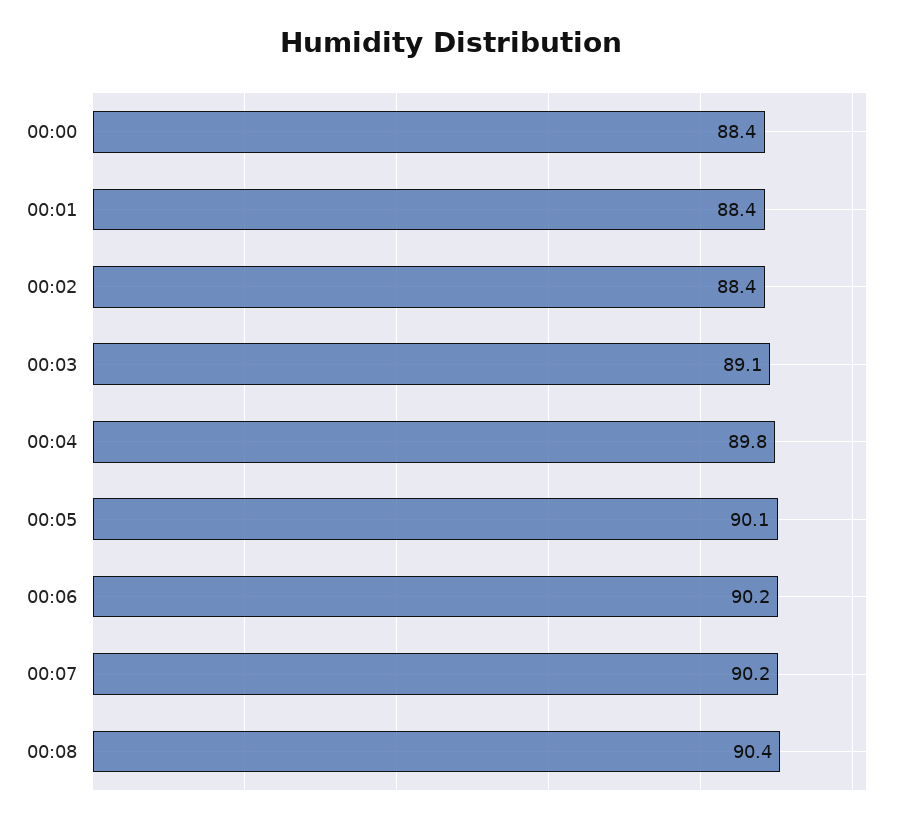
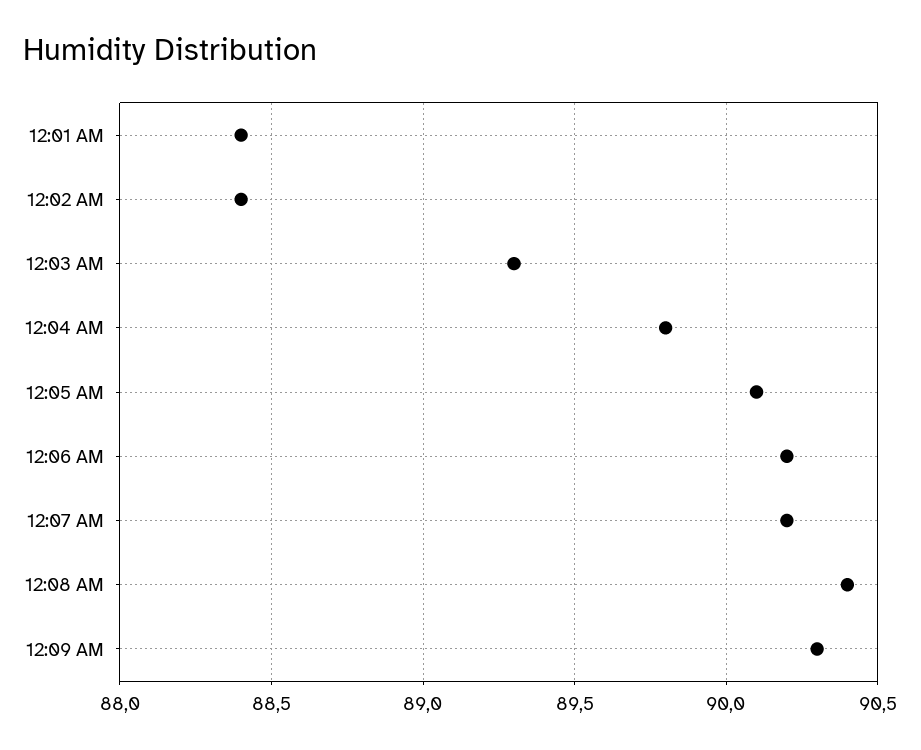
00:00: 88.4 -> none
00:03: 89.1 -> 89.3
12:09 AM: none -> 90.3

